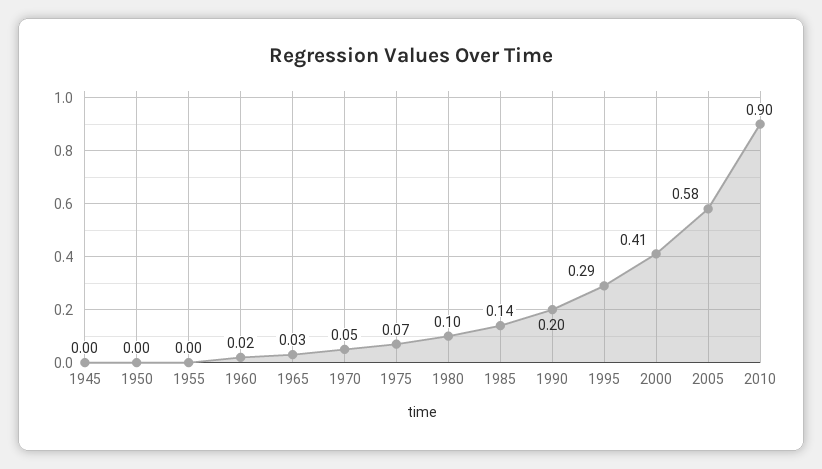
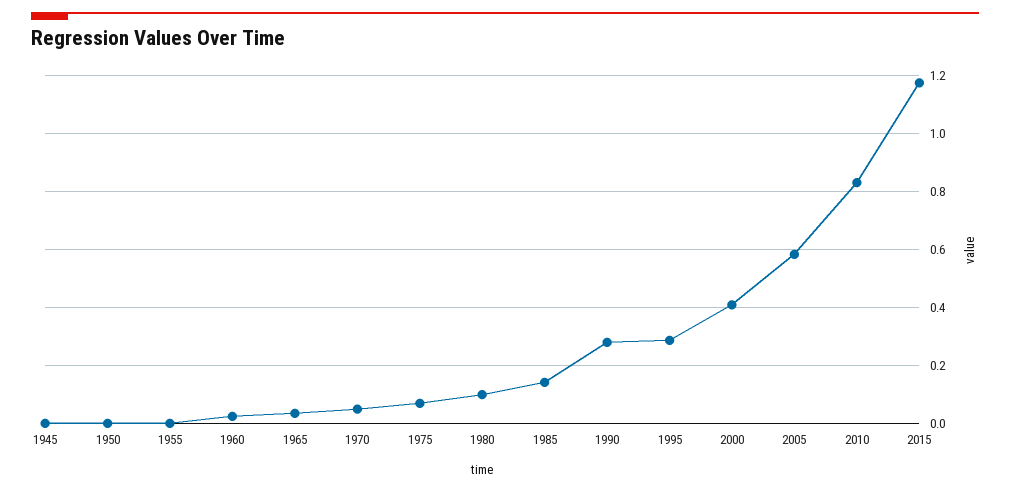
1990: 0.2 -> 0.275
2010: 0.9 -> 0.825
2015: none -> 1.175

